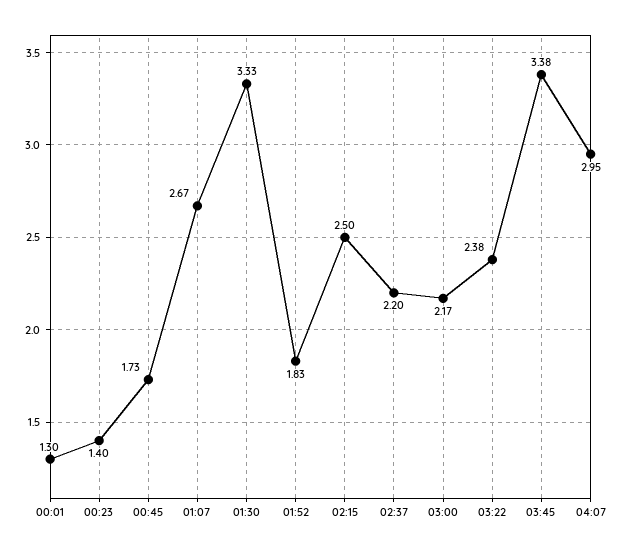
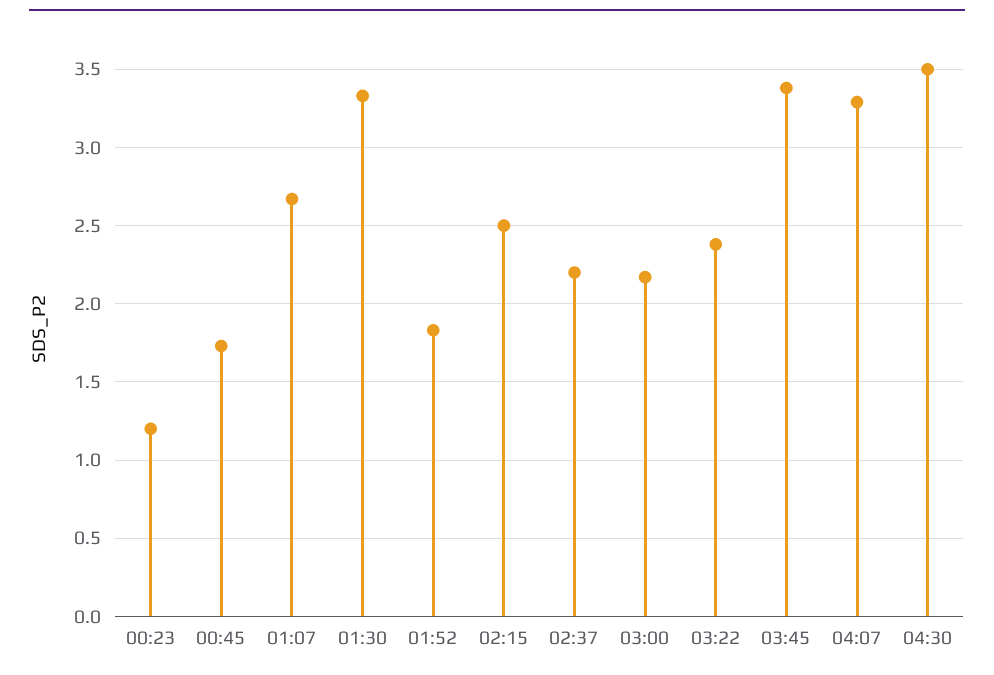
00:01: 1.3 -> none
00:23: 1.4 -> 1.2
04:07: 2.95 -> 3.3
04:30: none -> 3.5

